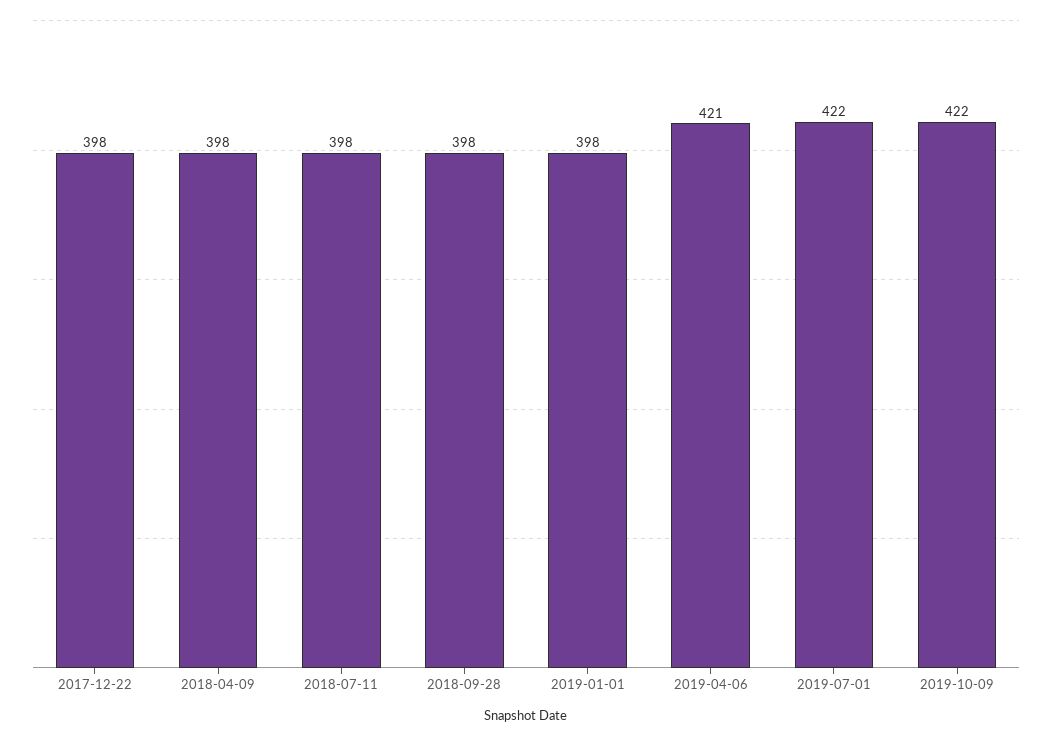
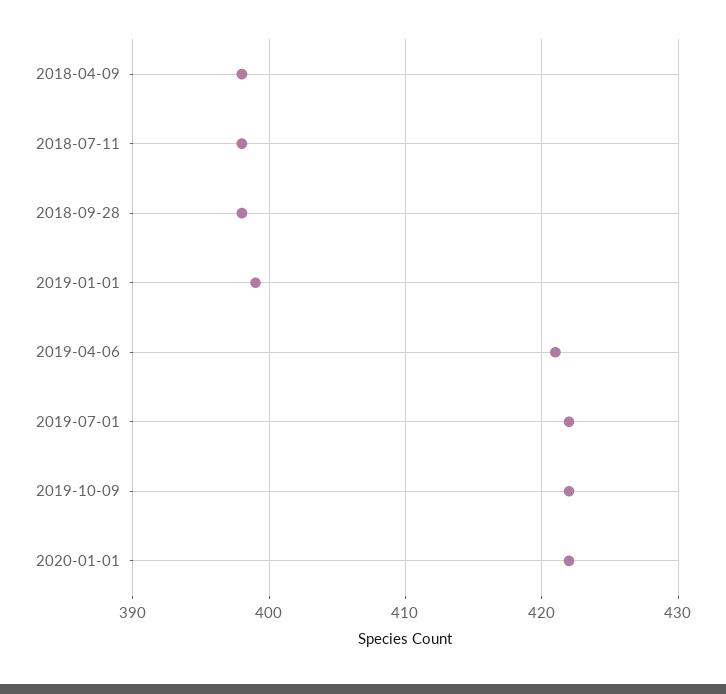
2017-12-22: 398 -> none
2019-01-01: 398 -> 399
2020-01-01: none -> 422

